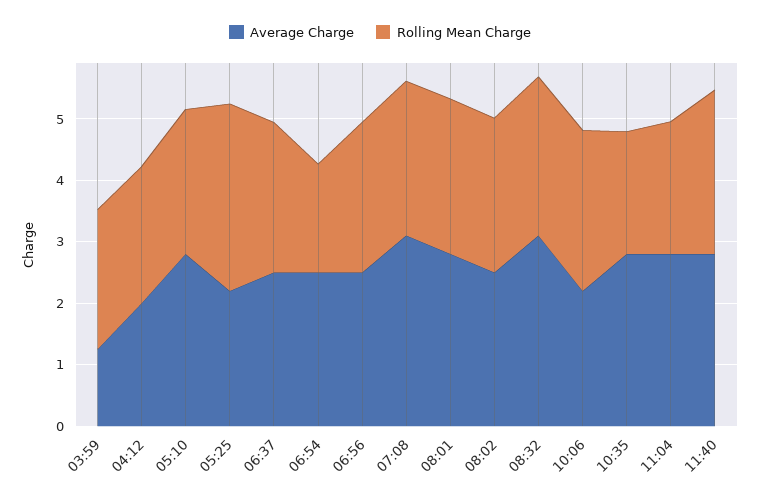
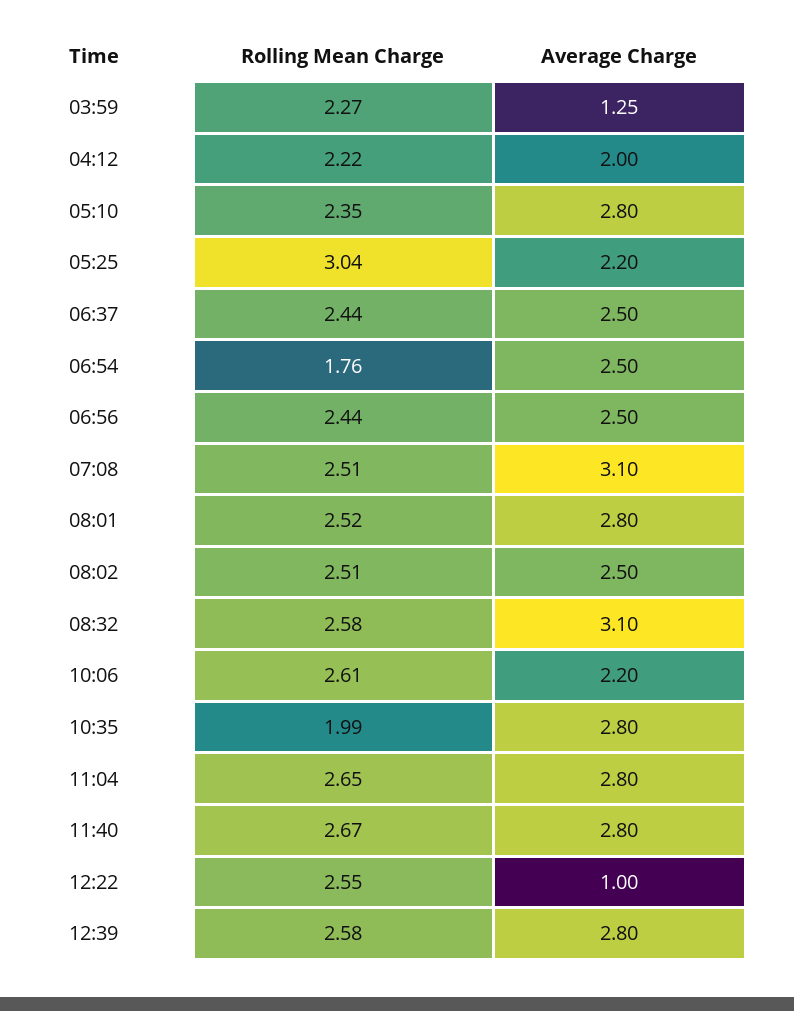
Rolling Mean Charge, 11:04: 2.2 -> 2.65
Rolling Mean Charge, 12:22: none -> 2.55
Average Charge, 12:22: none -> 1
Rolling Mean Charge, 12:39: none -> 2.58
Average Charge, 12:39: none -> 2.8

